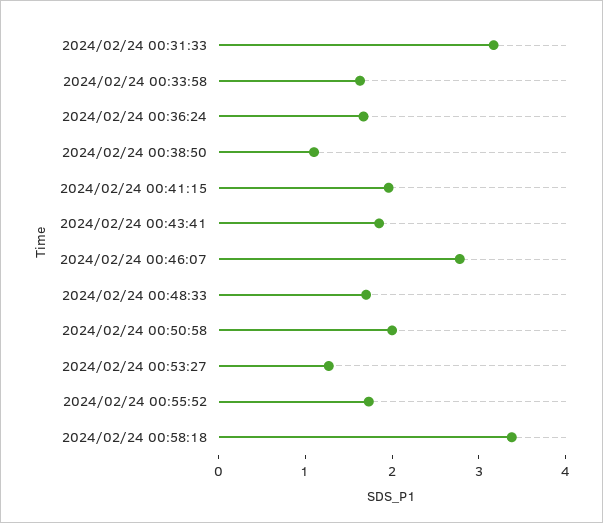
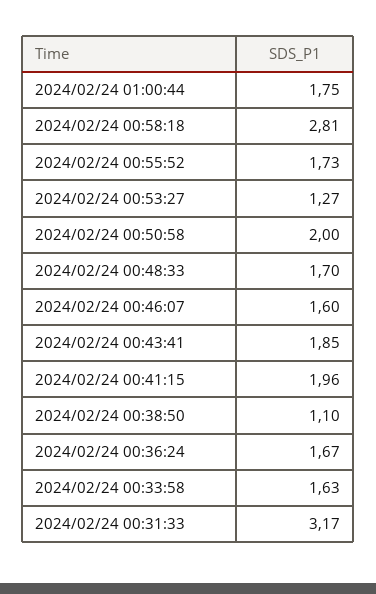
2024/02/24 00:46:07: 2.8 -> 1.6
2024/02/24 00:58:18: 3.4 -> 2.81
2024/02/24 01:00:44: none -> 1.75

